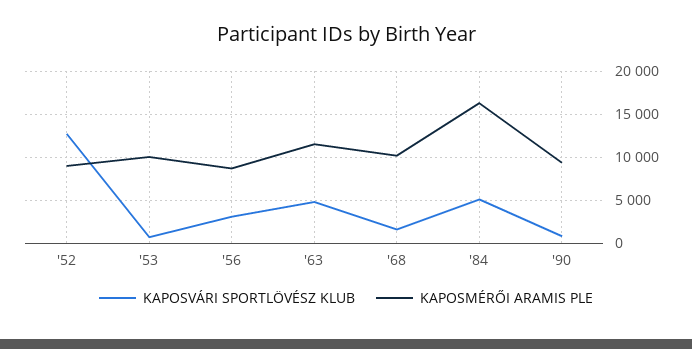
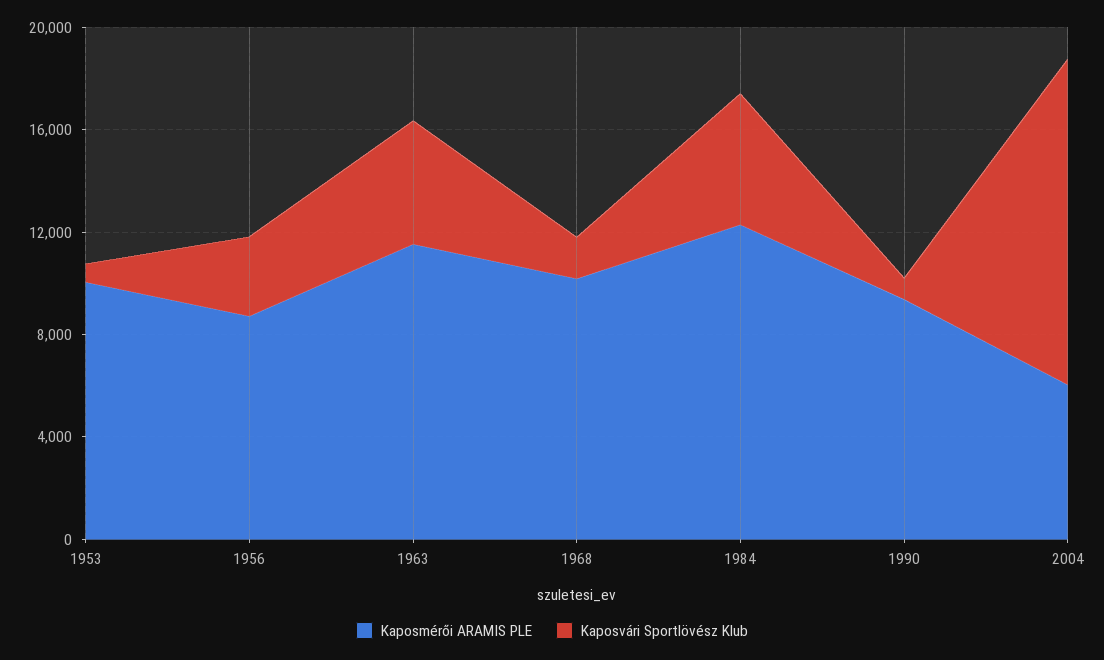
KAPOSVÁRI SPORTLÖVÉSZ KLUB, '52: 13000 -> none
KAPOSMÉRŐI ARAMIS PLE, '52: 9000 -> none
KAPOSMÉRŐI ARAMIS PLE, '84: 16000 -> 12000
KAPOSMÉRŐI ARAMIS PLE, 2004: none -> 6000
KAPOSVÁRI SPORTLÖVÉSZ KLUB, 2004: none -> 13000

